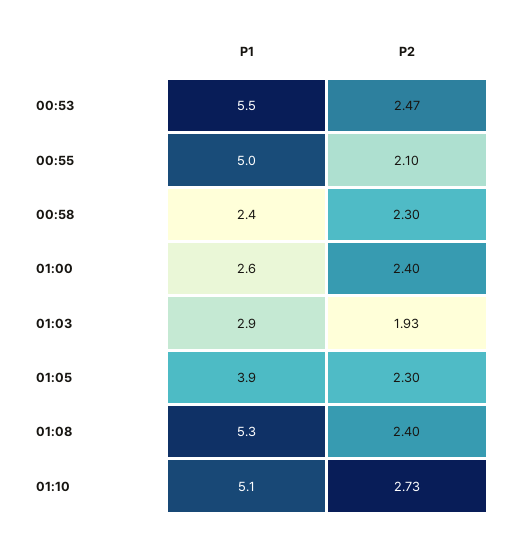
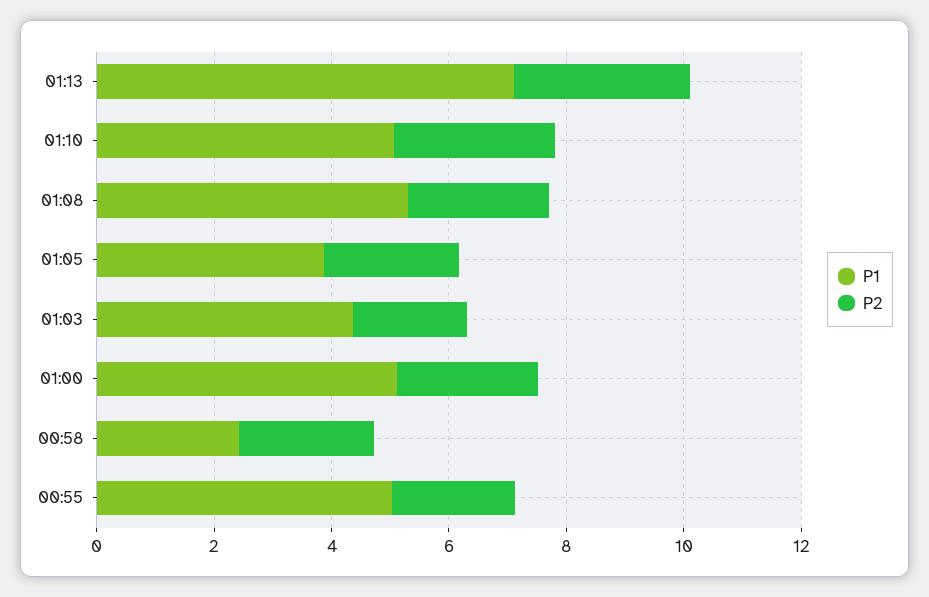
P1, 00:53: 5.5 -> none
P2, 00:53: 2.47 -> none
P1, 01:00: 2.6 -> 5
P1, 01:03: 2.9 -> 4.5
P1, 01:13: none -> 7
P2, 01:13: none -> 3

